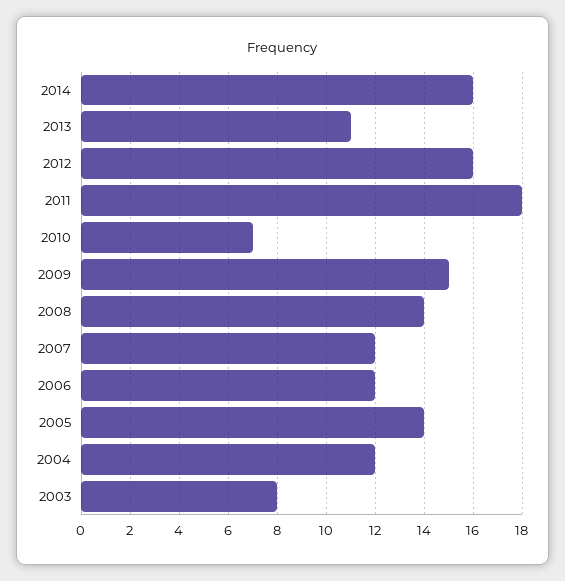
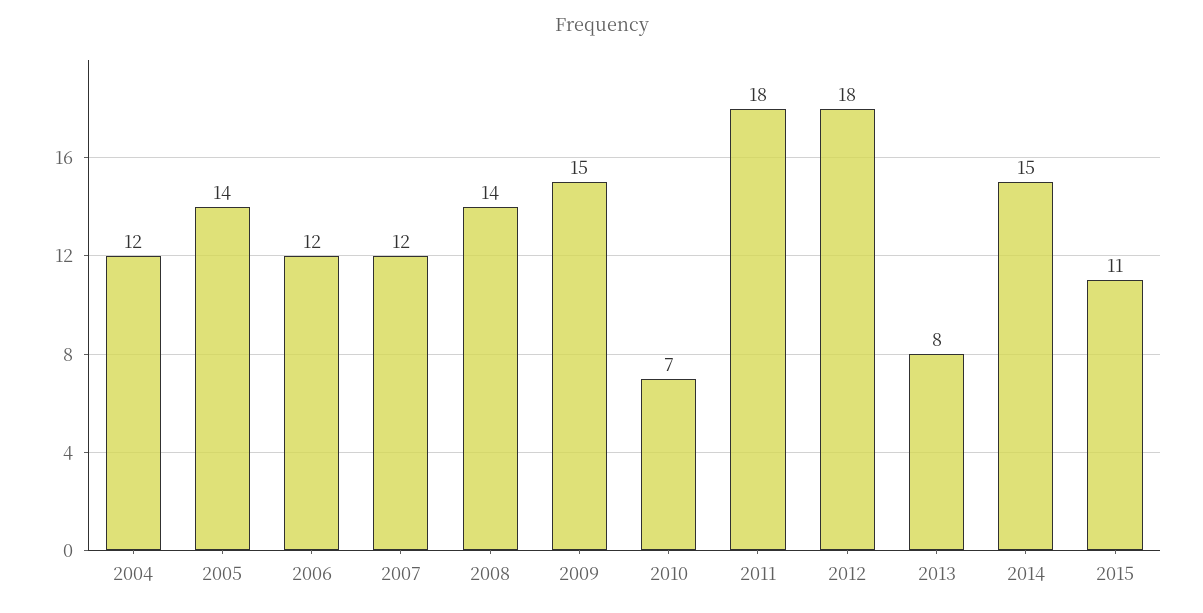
2014: 16 -> 15
2013: 11 -> 8
2012: 16 -> 18
2003: 8 -> none
2015: none -> 11

